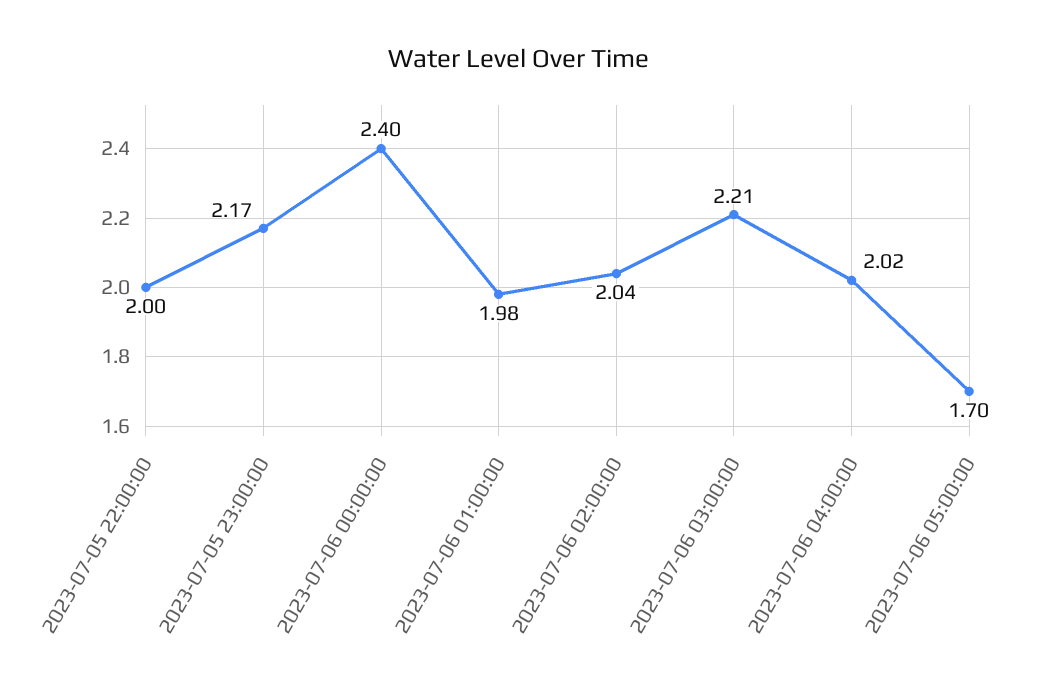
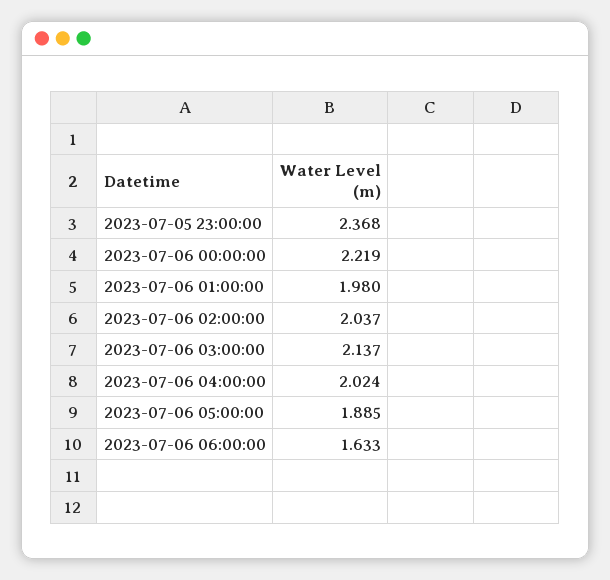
2023-07-05 22:00:00: 2 -> none
2023-07-05 23:00:00: 2.17 -> 2.368
2023-07-06 00:00:00: 2.4 -> 2.219
2023-07-06 03:00:00: 2.21 -> 2.137
2023-07-06 05:00:00: 1.7 -> 1.885
2023-07-06 06:00:00: none -> 1.633

